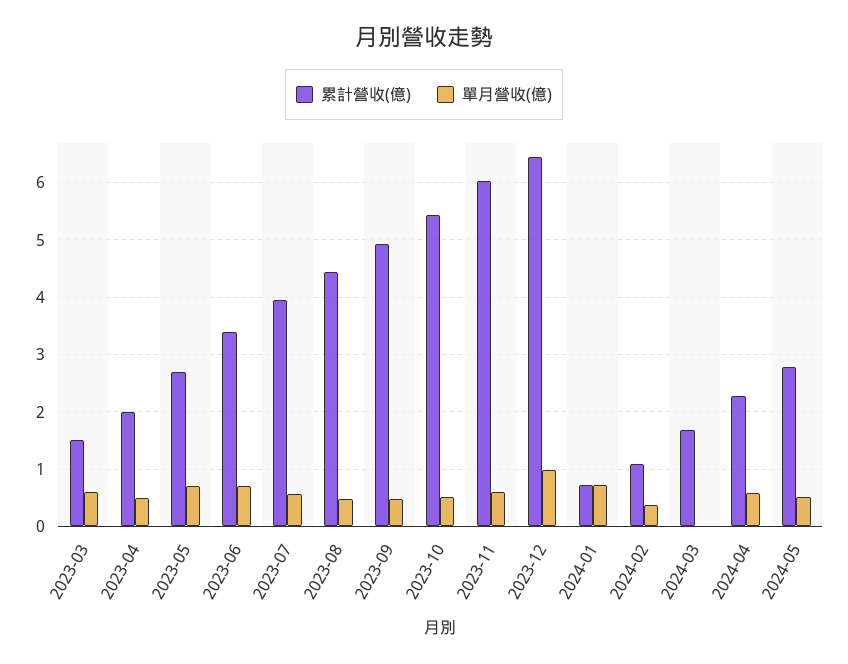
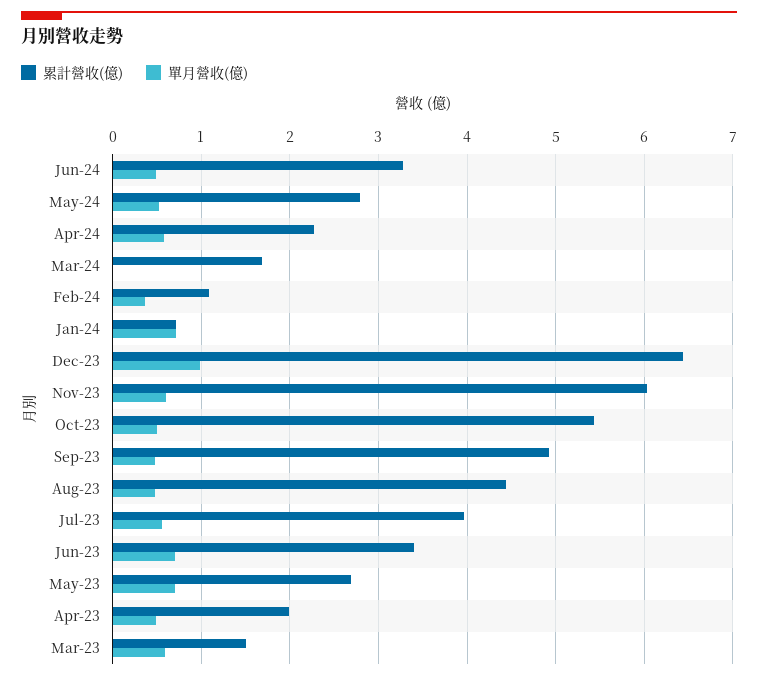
累計營收(億), Jun-24: none -> 3.3
單月營收(億), Jun-24: none -> 0.5

